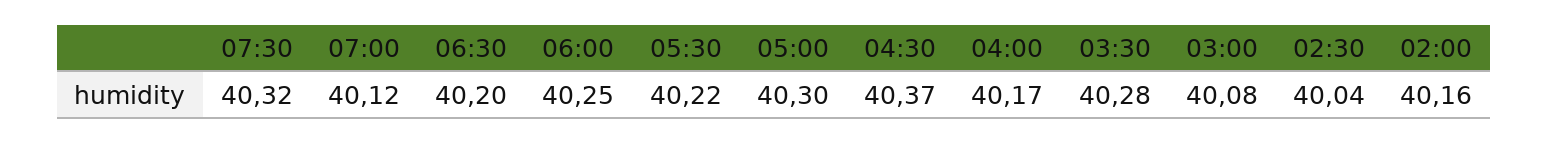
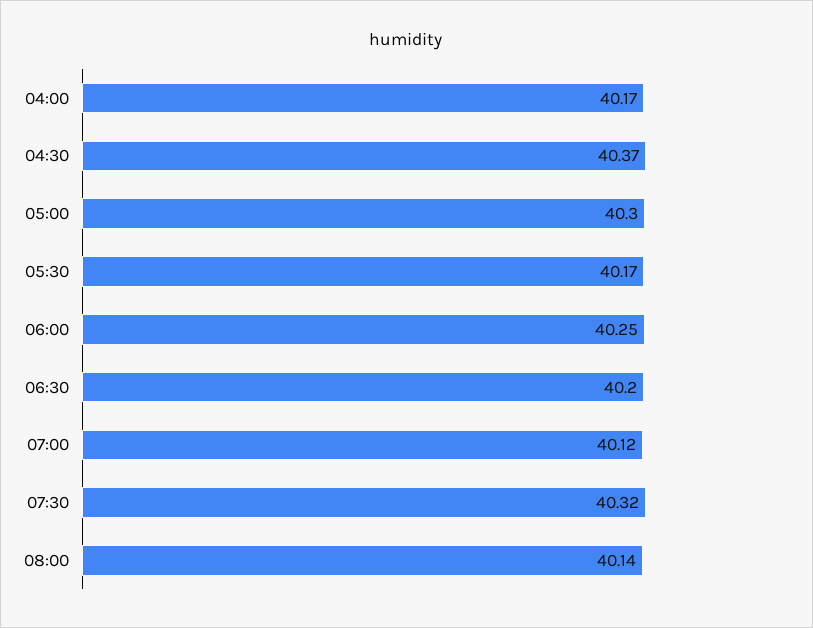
05:30: 40.22 -> 40.17
03:30: 40.28 -> none
03:00: 40.08 -> none
02:30: 40.04 -> none
02:00: 40.16 -> none
08:00: none -> 40.14

